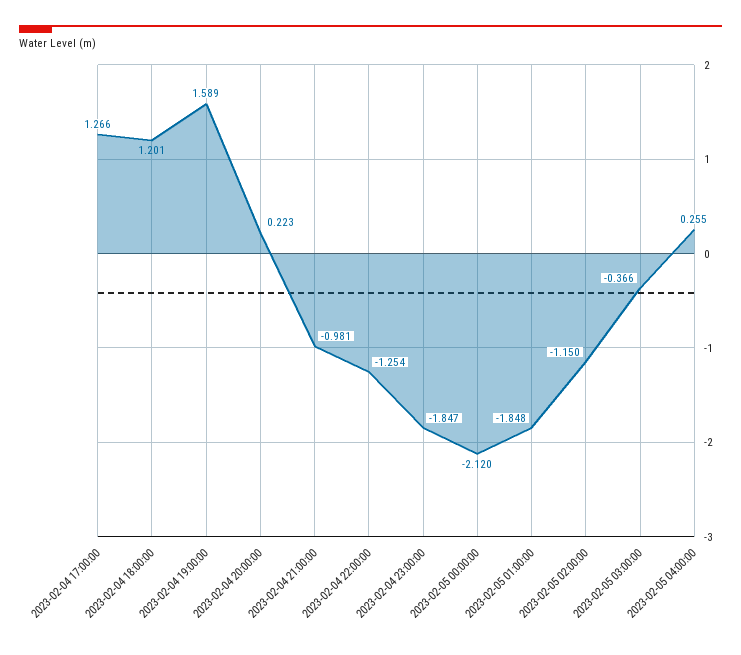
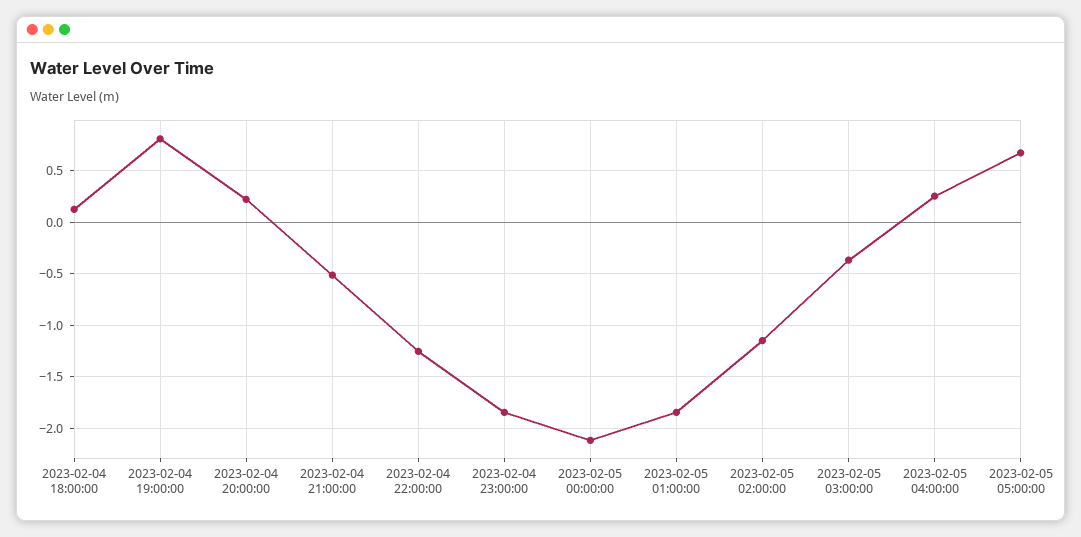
2023-02-04 17:00:00: 1.266 -> none
2023-02-04 18:00:00: 1.201 -> 0.1
2023-02-04 19:00:00: 1.589 -> 0.8
2023-02-04 21:00:00: -0.981 -> -0.5
2023-02-05 05:00:00: none -> 0.7

